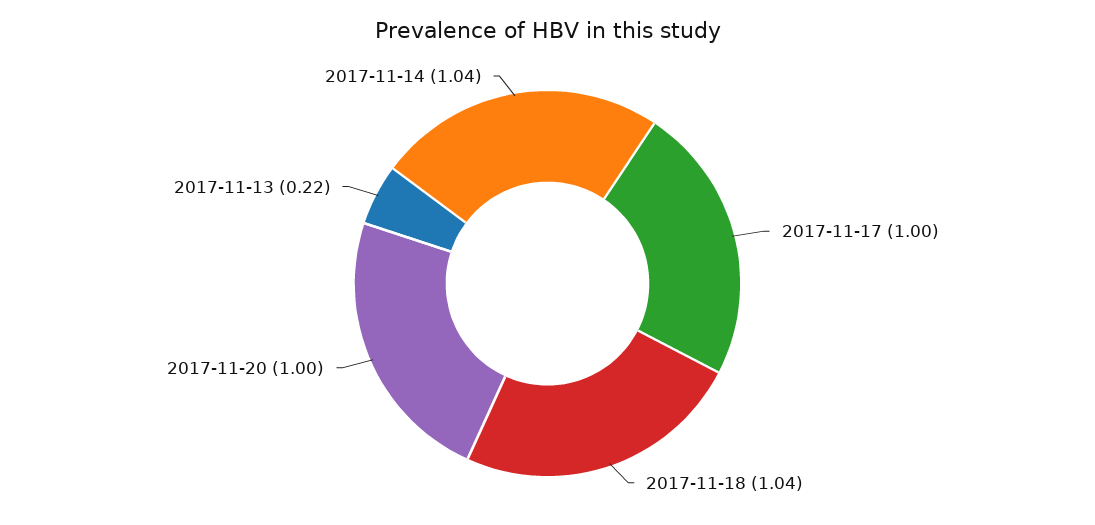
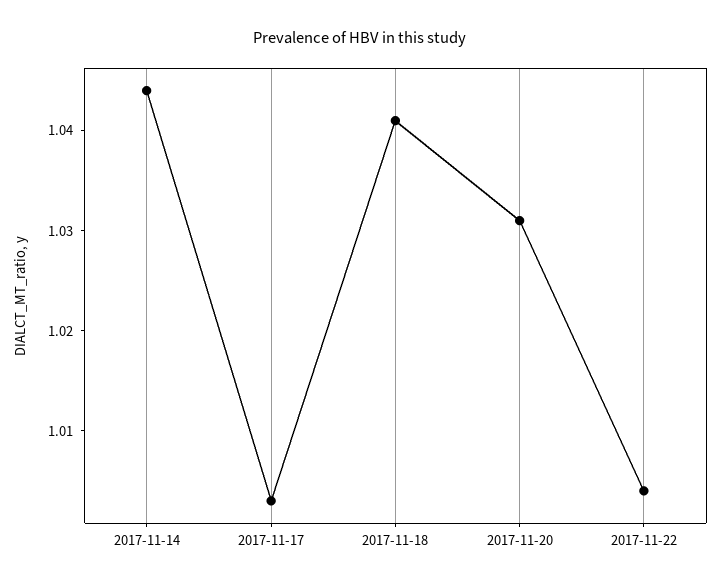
2017-11-20: 1 -> 1.031
2017-11-13: 0.22 -> none
2017-11-22: none -> 1.004

